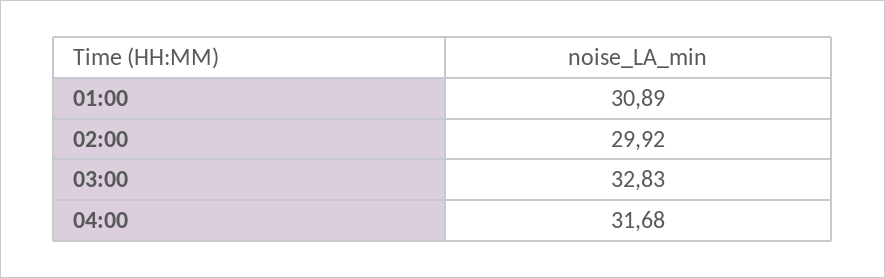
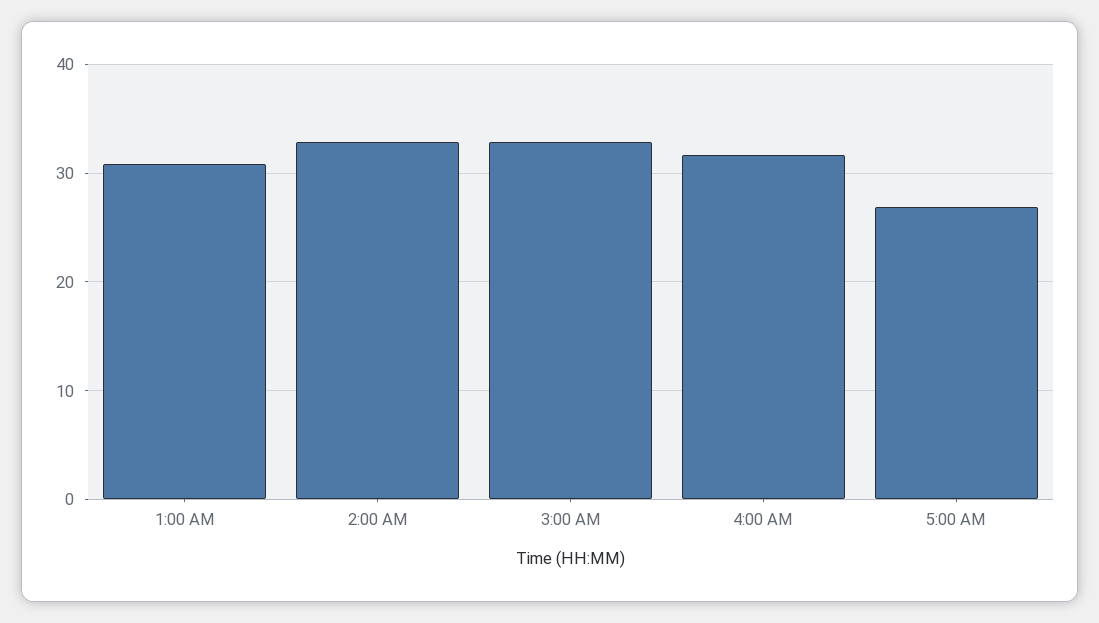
02:00: 29.92 -> 33
5:00 AM: none -> 27

